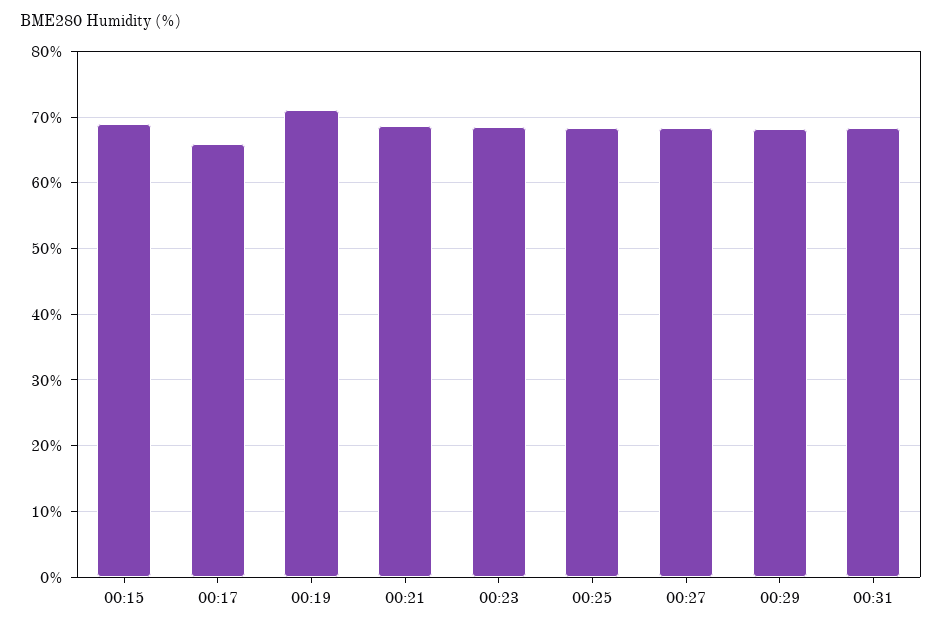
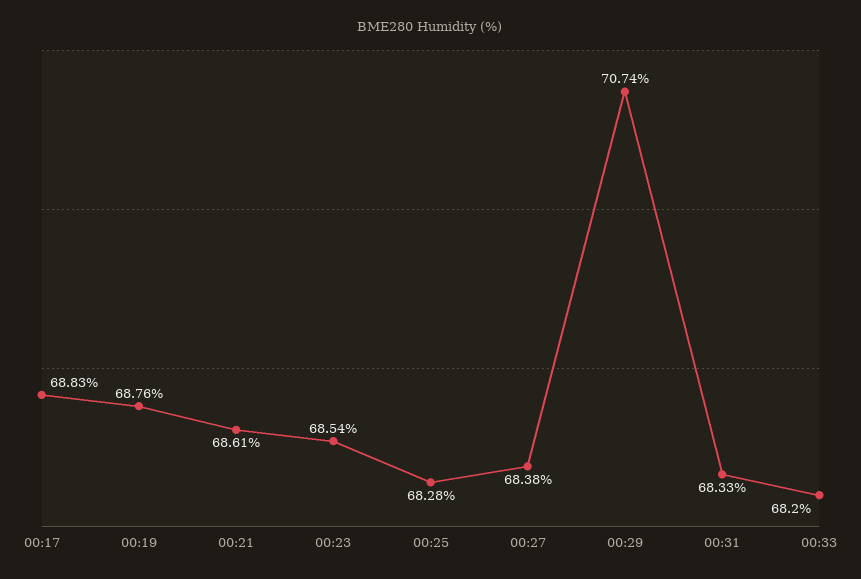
00:15: 69 -> none
00:17: 66 -> 68.83
00:19: 71 -> 68.76
00:29: 68 -> 70.74
00:33: none -> 68.2

